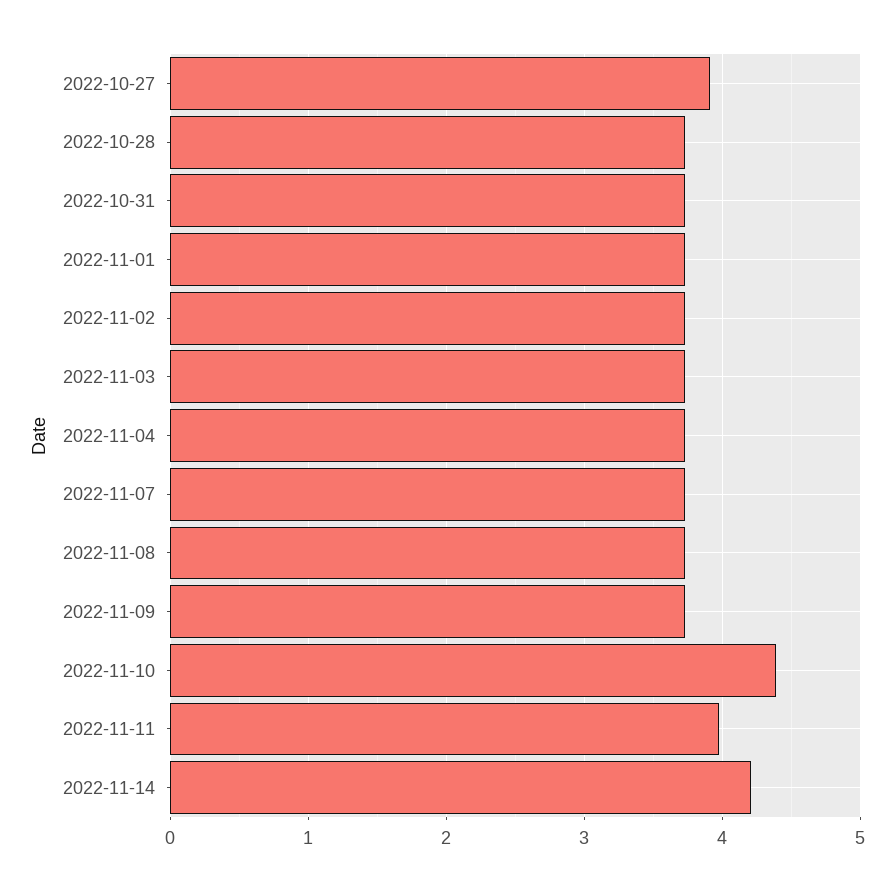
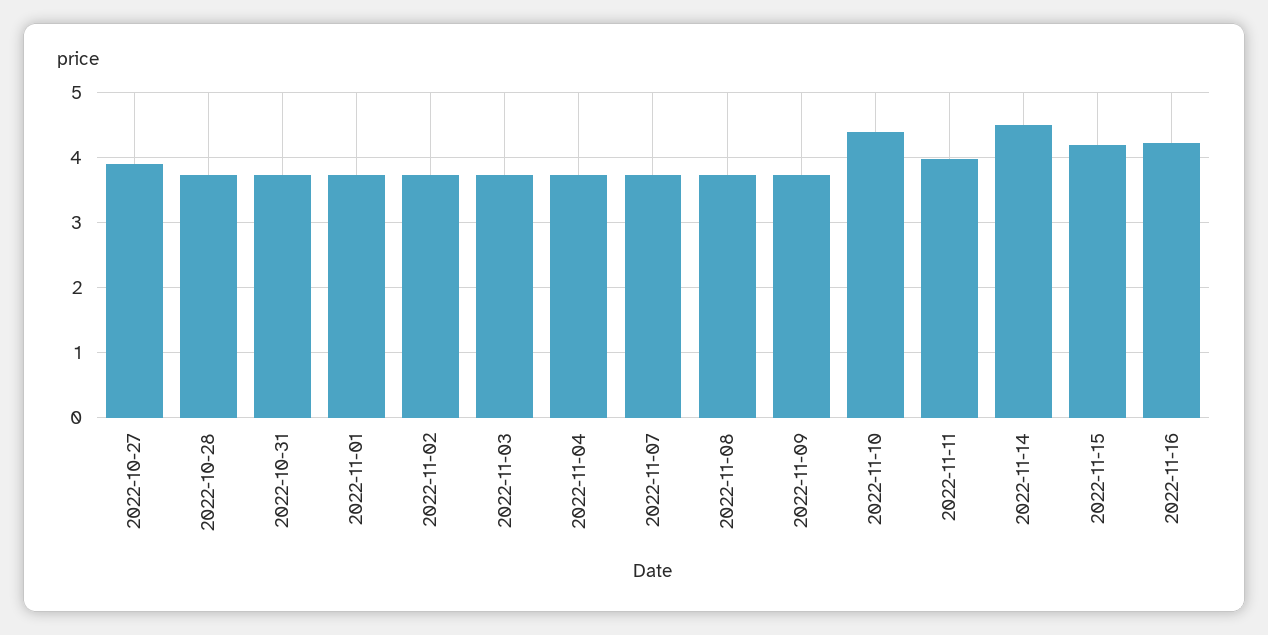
2022-11-14: 4.2 -> 4.5
2022-11-15: none -> 4.2
2022-11-16: none -> 4.2

